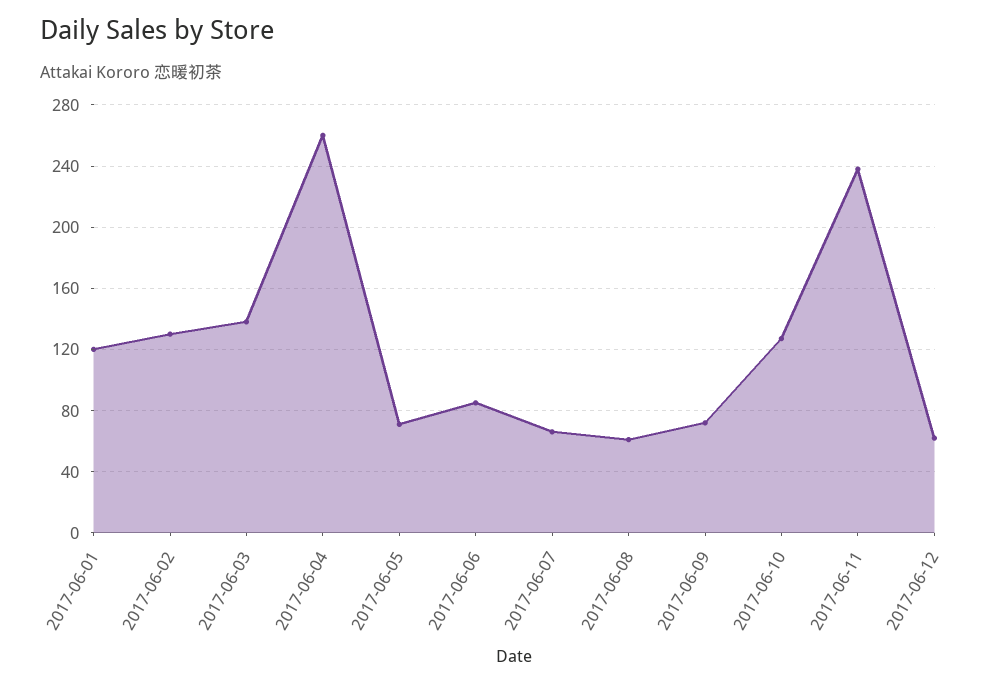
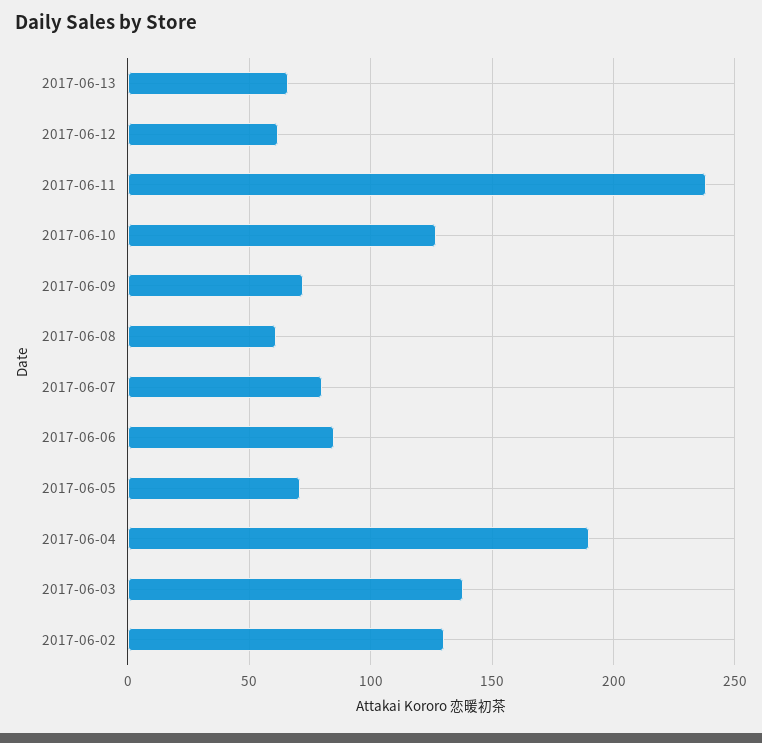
2017-06-01: 120 -> none
2017-06-04: 260 -> 190
2017-06-07: 65 -> 80
2017-06-13: none -> 65

